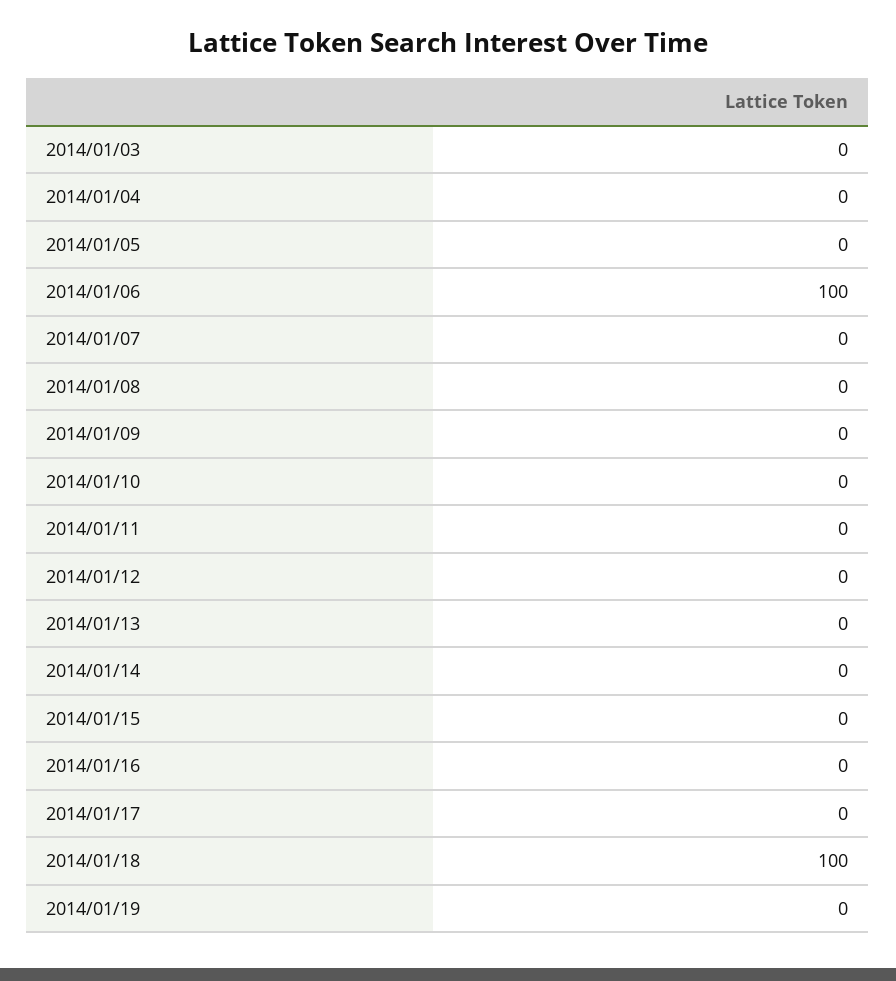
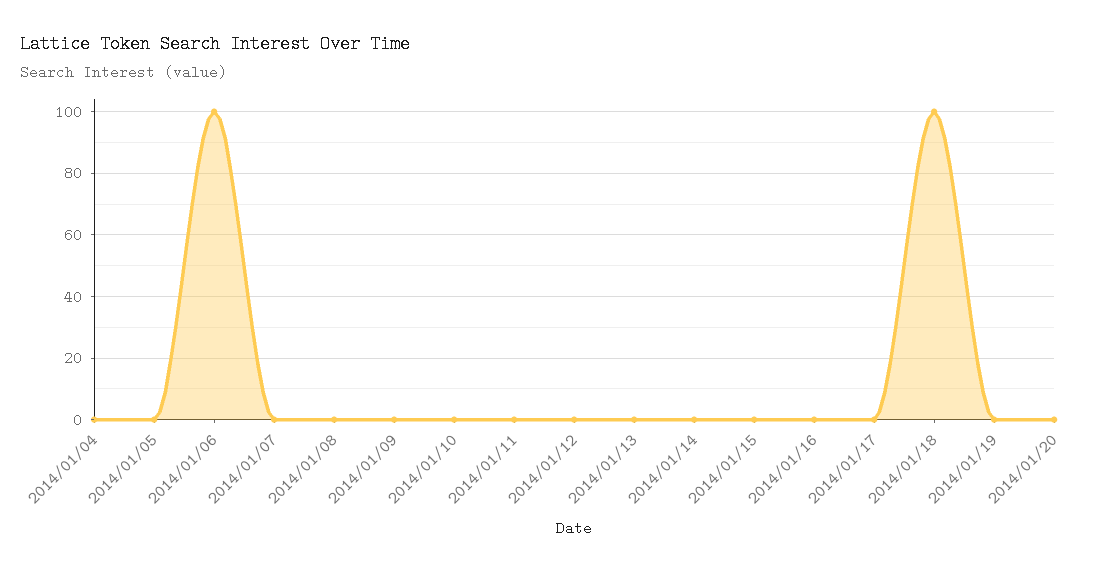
2014/01/03: 0 -> none
2014/01/20: none -> 0

